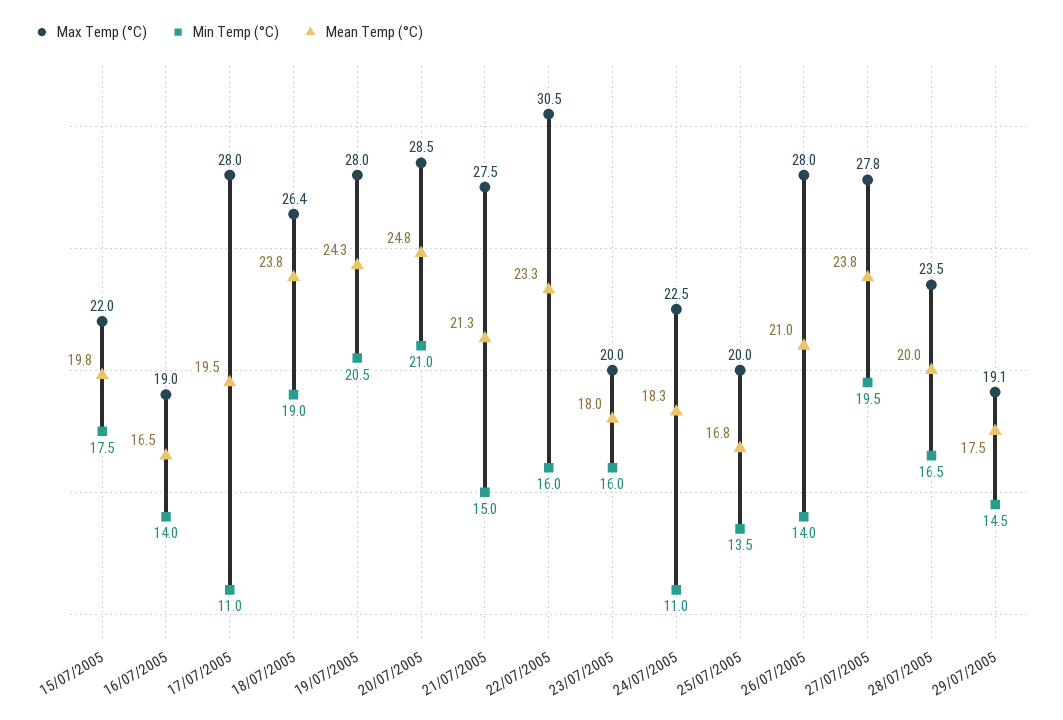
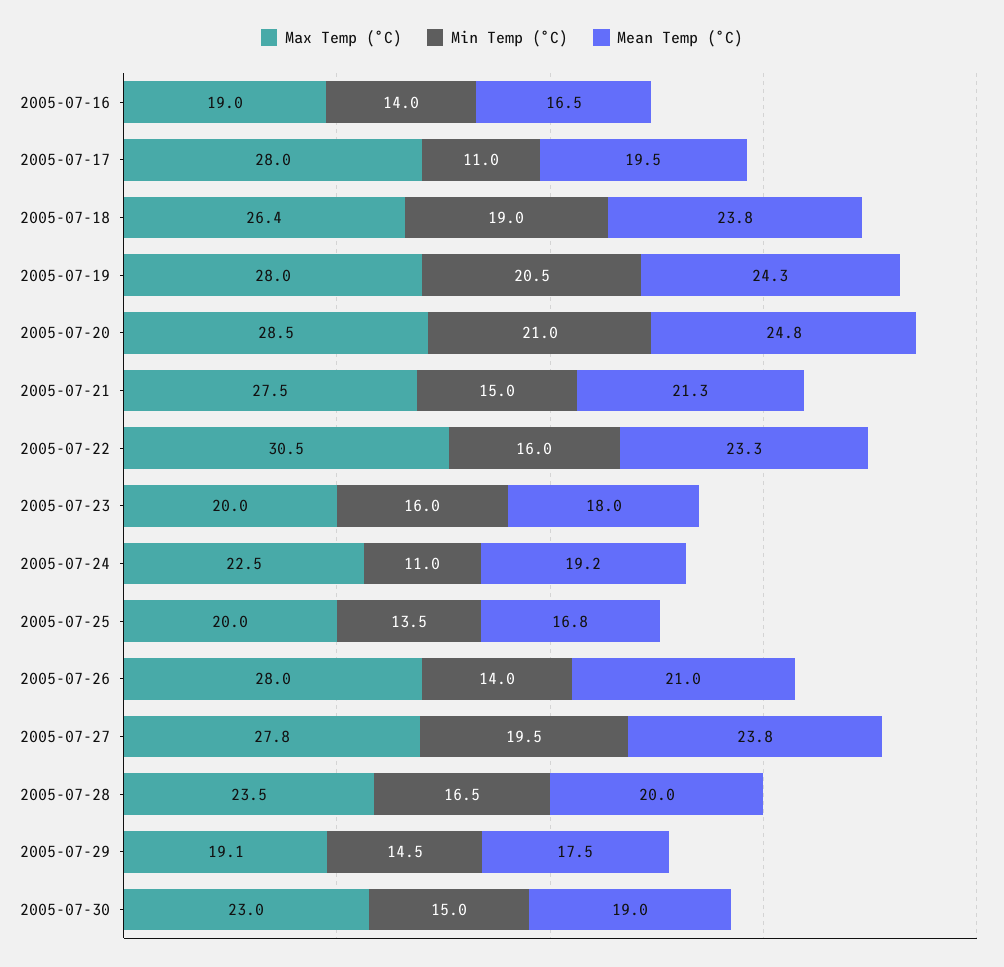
Max Temp (°C), 15/07/2005: 22 -> none
Min Temp (°C), 15/07/2005: 17.5 -> none
Mean Temp (°C), 15/07/2005: 19.8 -> none
Mean Temp (°C), 24/07/2005: 18.3 -> 19.2
Max Temp (°C), 2005-07-30: none -> 23
Min Temp (°C), 2005-07-30: none -> 15
Mean Temp (°C), 2005-07-30: none -> 19

